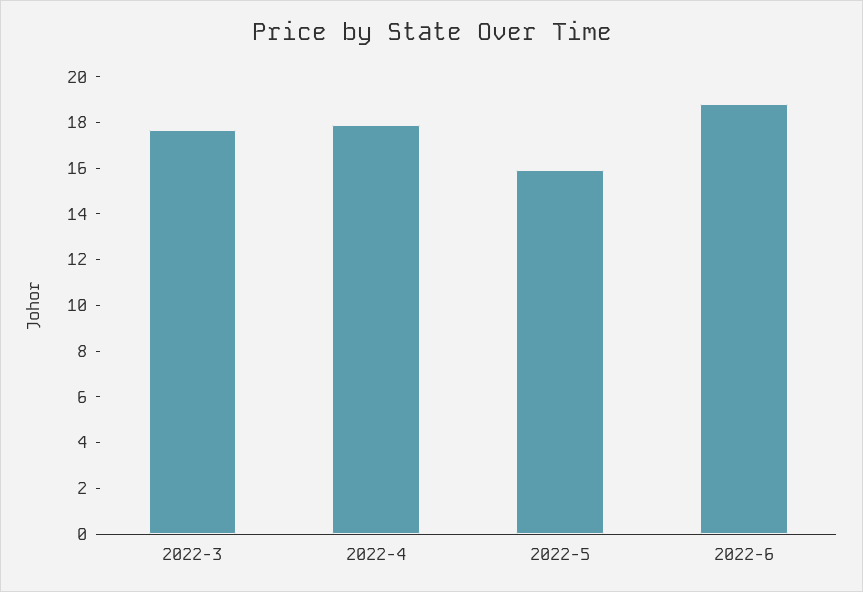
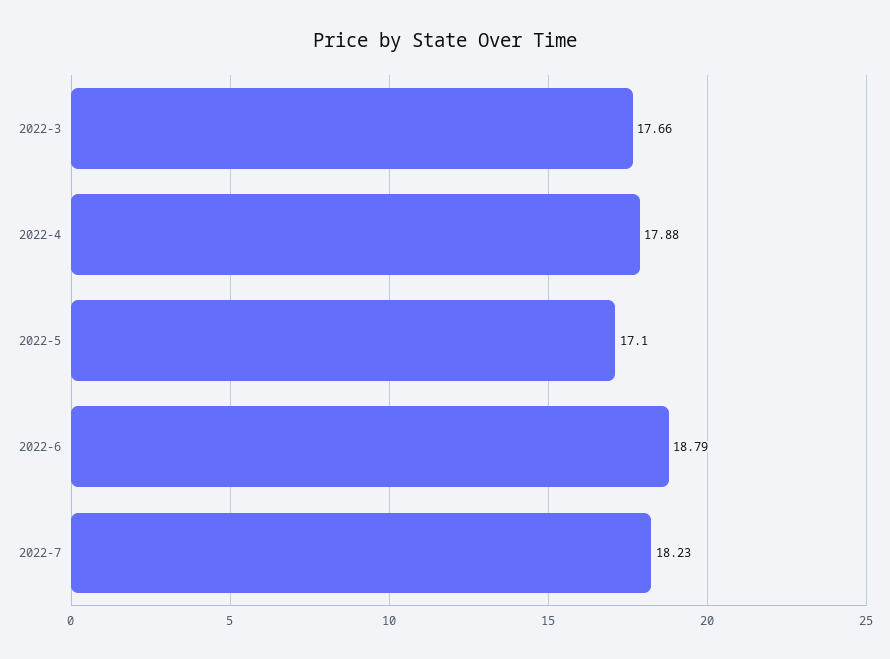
2022-5: 16 -> 17.1
2022-7: none -> 18.23

